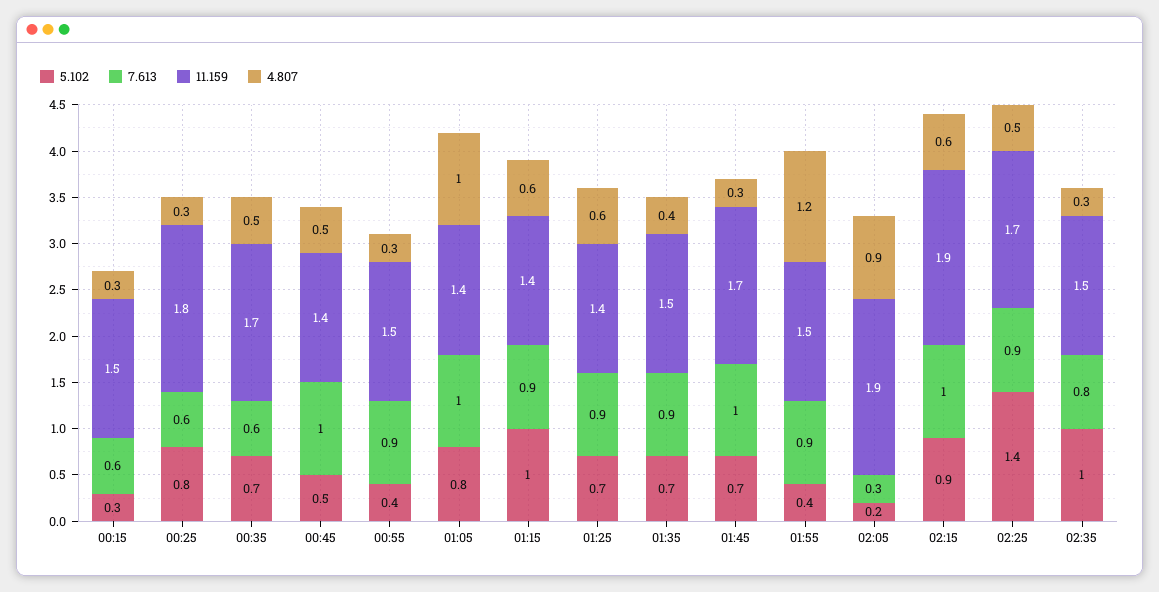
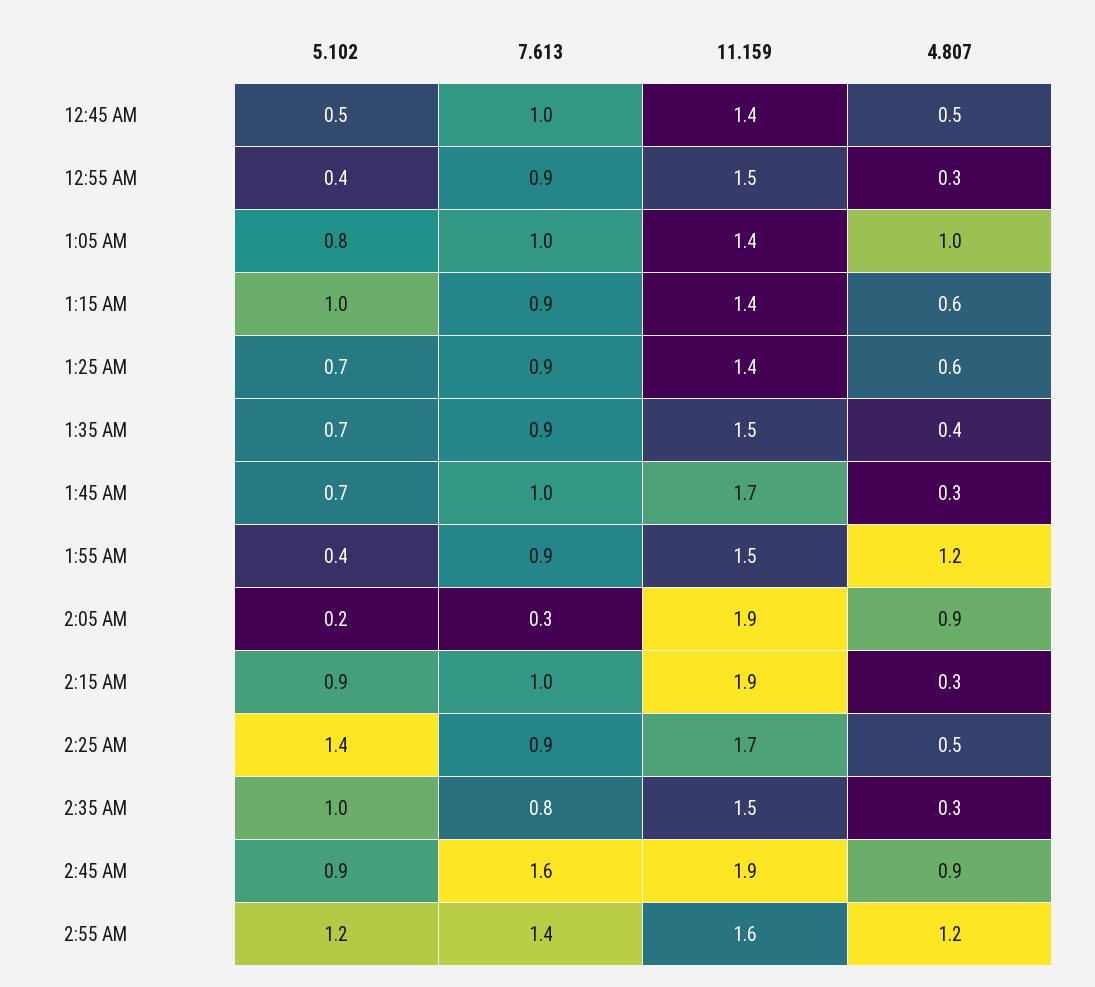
5.102, 00:15: 0.3 -> none
7.613, 00:15: 0.6 -> none
11.159, 00:15: 1.5 -> none
4.807, 00:15: 0.3 -> none
5.102, 00:25: 0.8 -> none
7.613, 00:25: 0.6 -> none
11.159, 00:25: 1.8 -> none
4.807, 00:25: 0.3 -> none
5.102, 00:35: 0.7 -> none
7.613, 00:35: 0.6 -> none
11.159, 00:35: 1.7 -> none
4.807, 00:35: 0.5 -> none
4.807, 02:15: 0.6 -> 0.3
5.102, 2:45 AM: none -> 0.9
7.613, 2:45 AM: none -> 1.6
11.159, 2:45 AM: none -> 1.9
4.807, 2:45 AM: none -> 0.9
5.102, 2:55 AM: none -> 1.2
7.613, 2:55 AM: none -> 1.4
11.159, 2:55 AM: none -> 1.6
4.807, 2:55 AM: none -> 1.2

